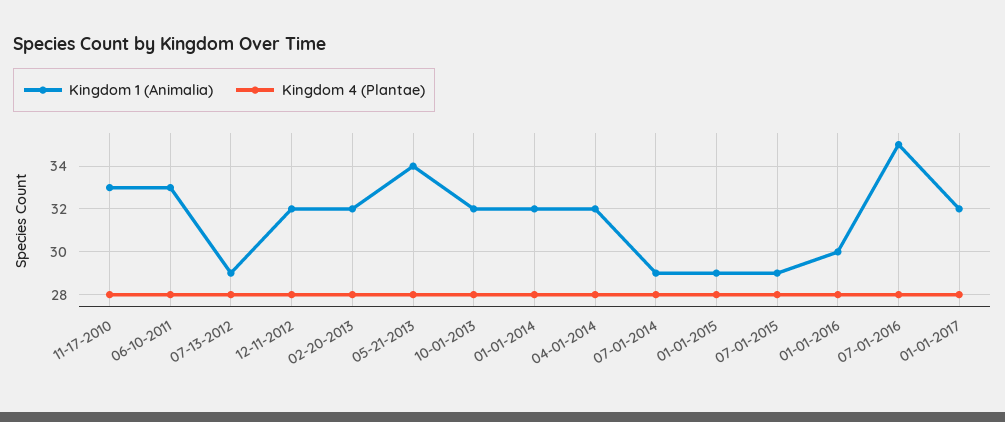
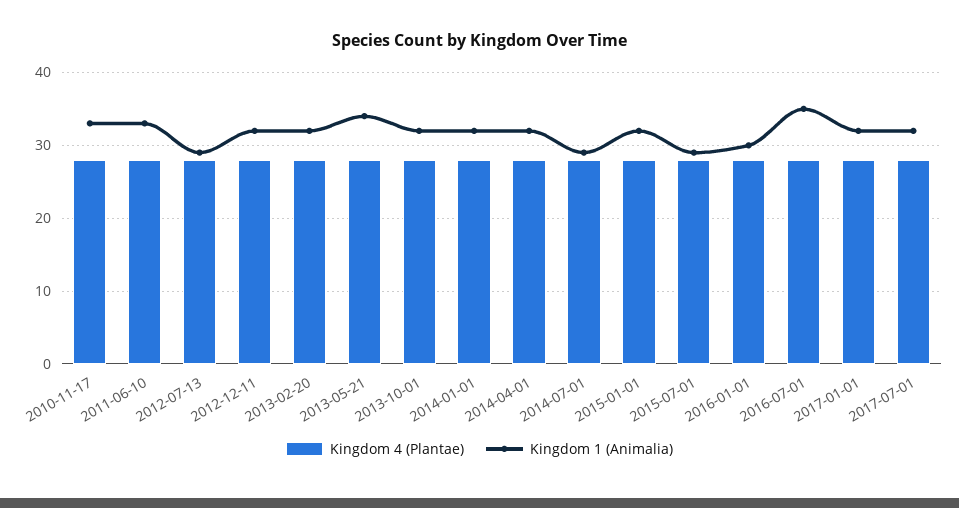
Kingdom 1 (Animalia), 01-01-2015: 29 -> 32
Kingdom 4 (Plantae), 2017-07-01: none -> 28
Kingdom 1 (Animalia), 2017-07-01: none -> 32

